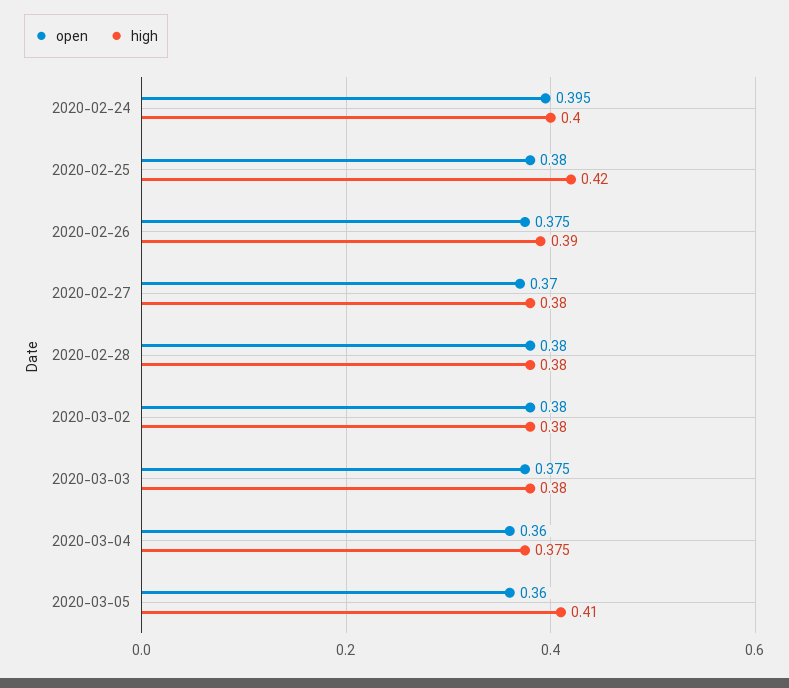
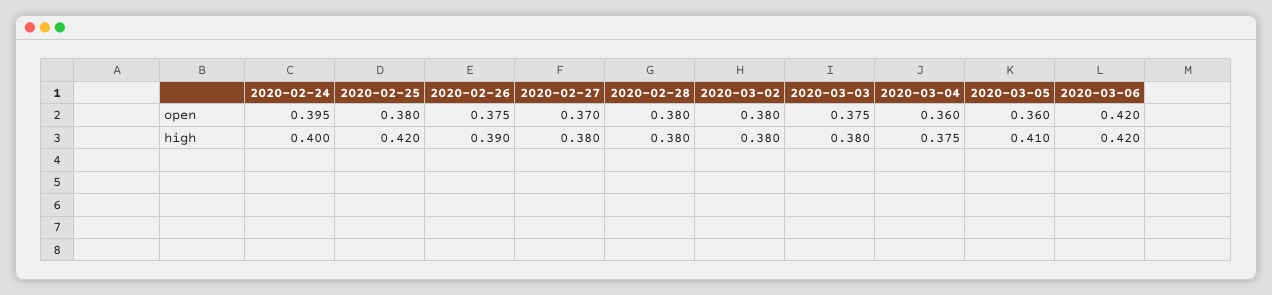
open, 2020-03-06: none -> 0.42
high, 2020-03-06: none -> 0.42

